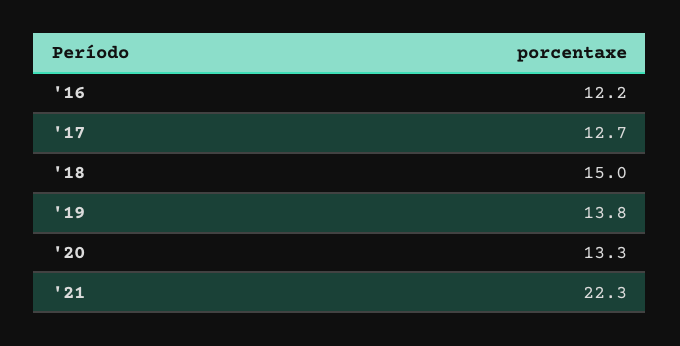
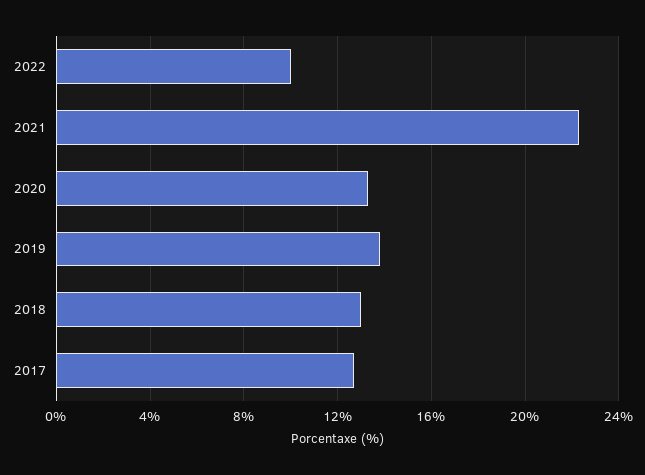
'16: 12.2 -> none
'18: 15 -> 13
2022: none -> 10

